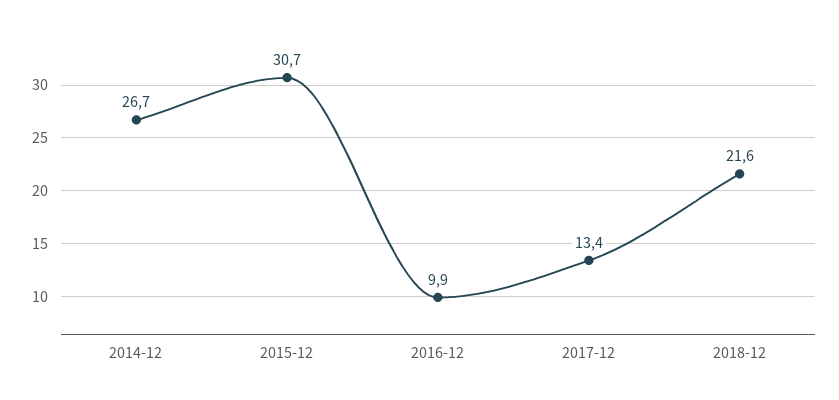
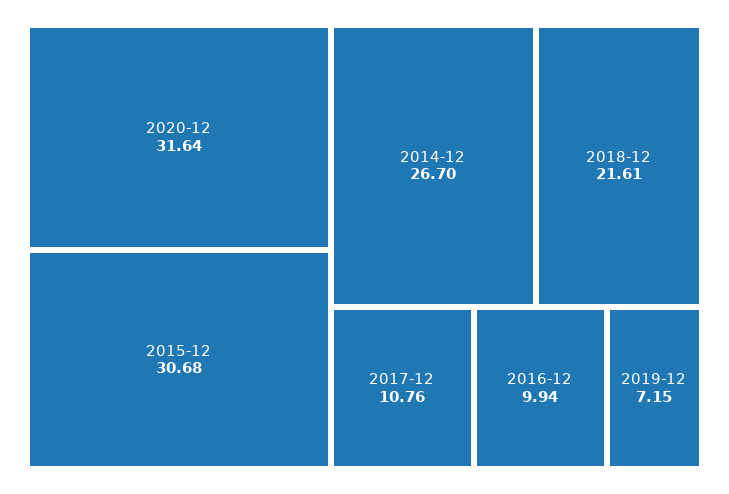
2017-12: 13.4 -> 10.76
2020-12: none -> 31.64
2019-12: none -> 7.15

